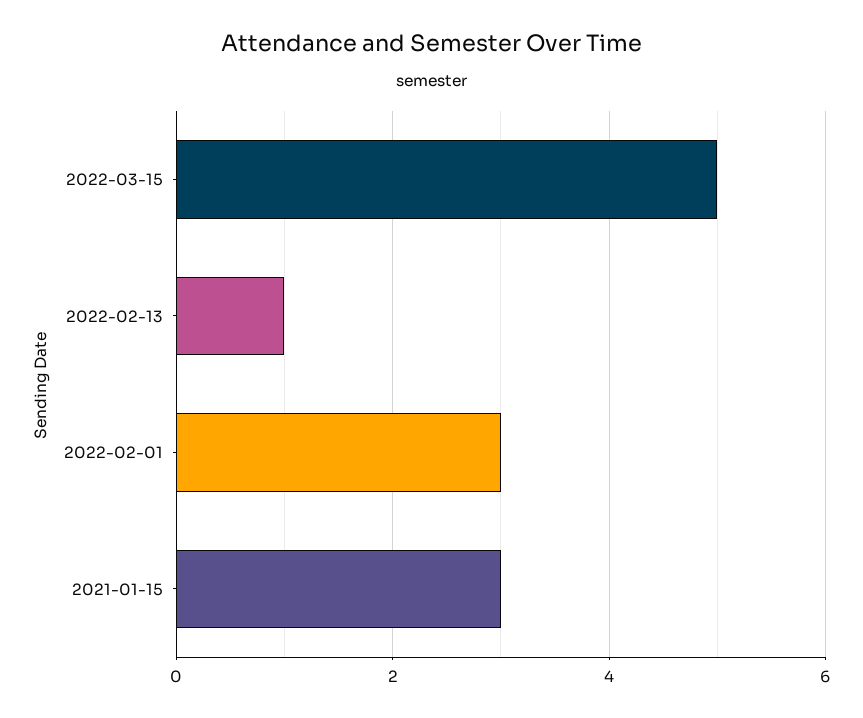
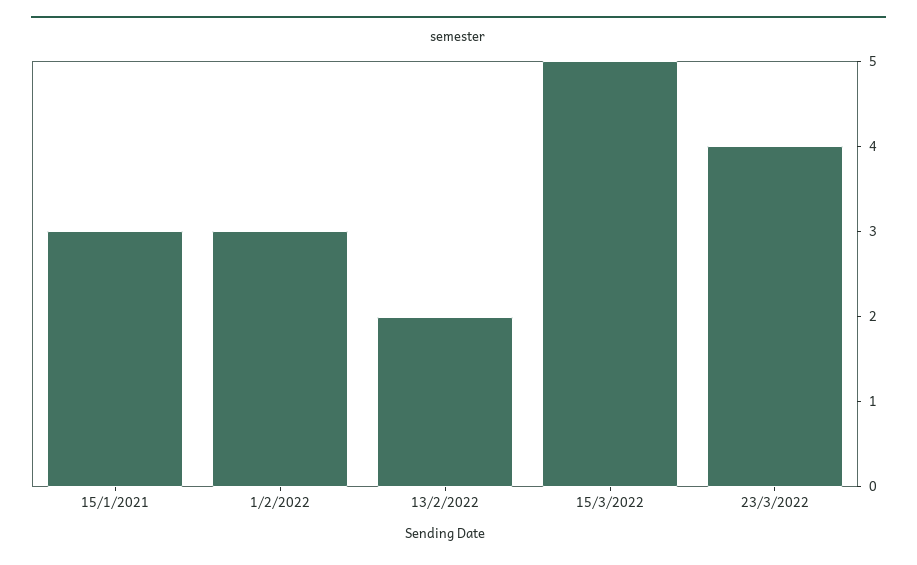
2022-02-13: 1 -> 2
23/3/2022: none -> 4

